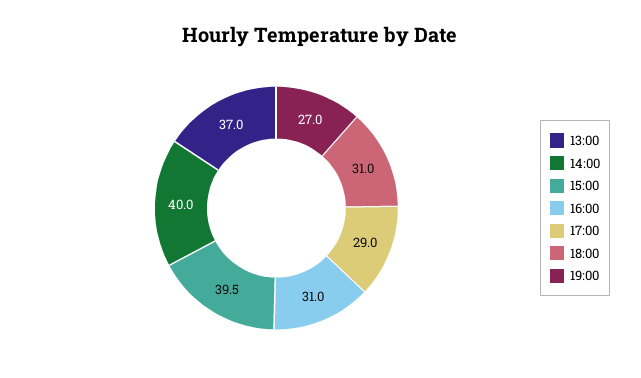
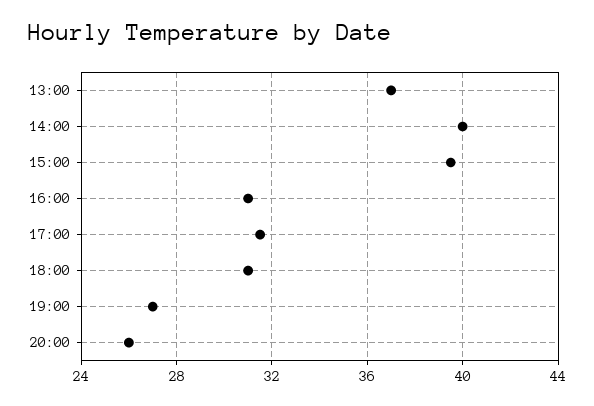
17:00: 29 -> 31.5
20:00: none -> 26

